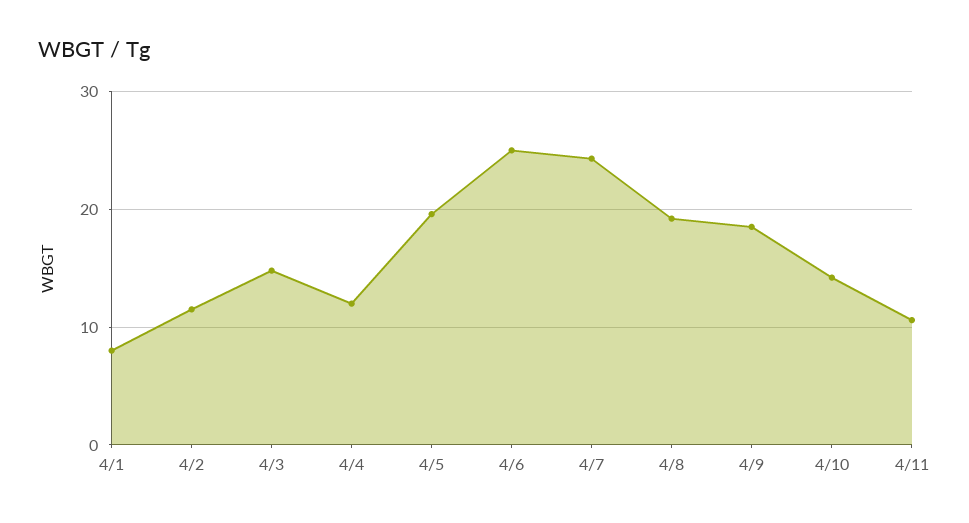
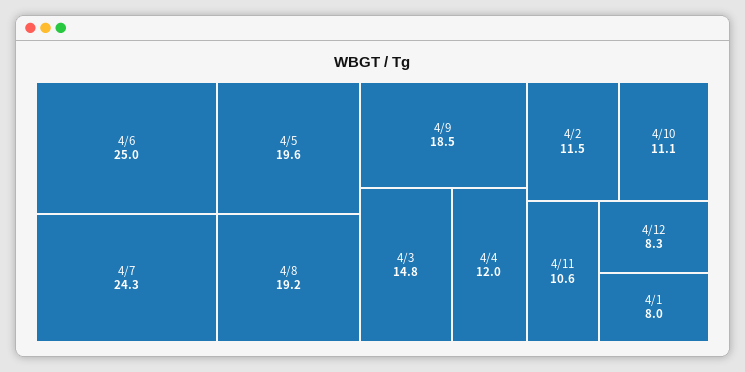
4/10: 14 -> 11.1
4/12: none -> 8.3

